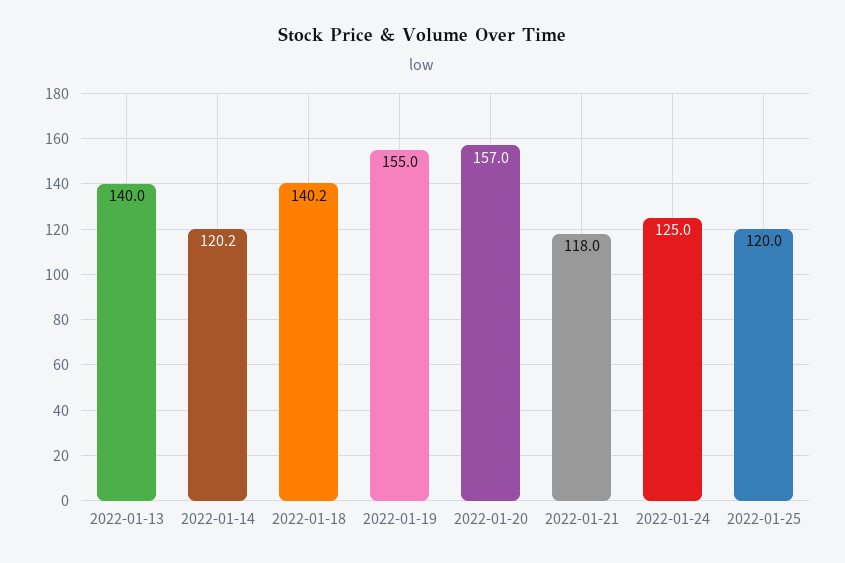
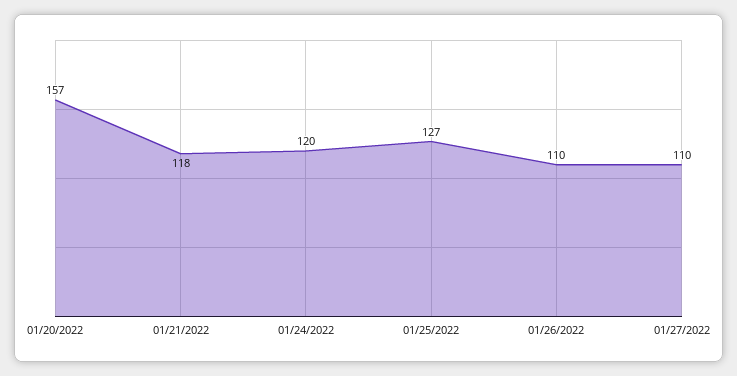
2022-01-13: 140 -> none
2022-01-14: 120.2 -> none
2022-01-18: 140.2 -> none
2022-01-19: 155 -> none
2022-01-24: 125 -> 120
2022-01-25: 120 -> 127
01/26/2022: none -> 110
01/27/2022: none -> 110

